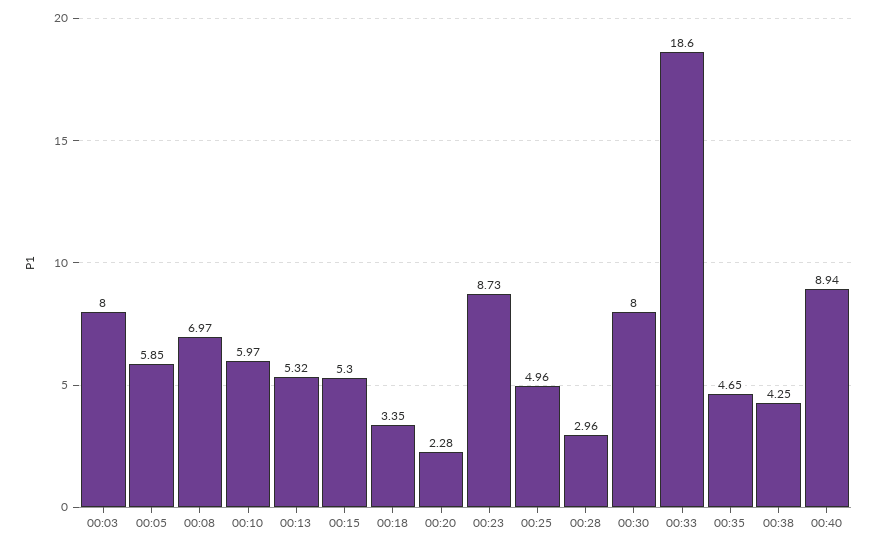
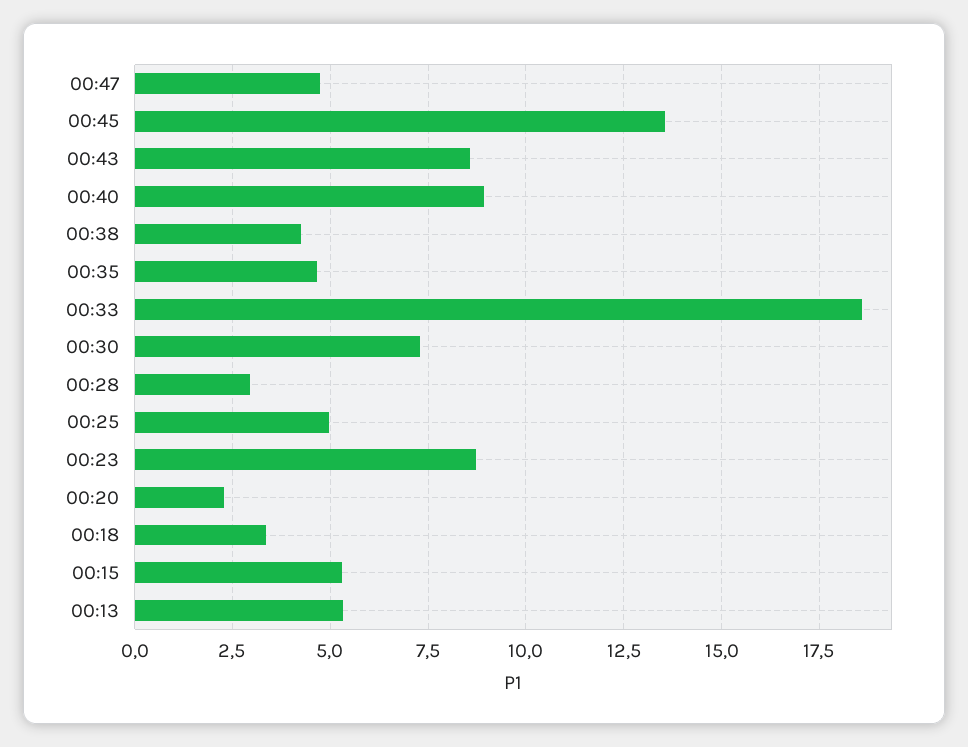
00:03: 8 -> none
00:05: 5.85 -> none
00:08: 6.97 -> none
00:10: 5.97 -> none
00:30: 8 -> 7.25
00:47: none -> 4.75
00:45: none -> 13.5
00:43: none -> 8.5

